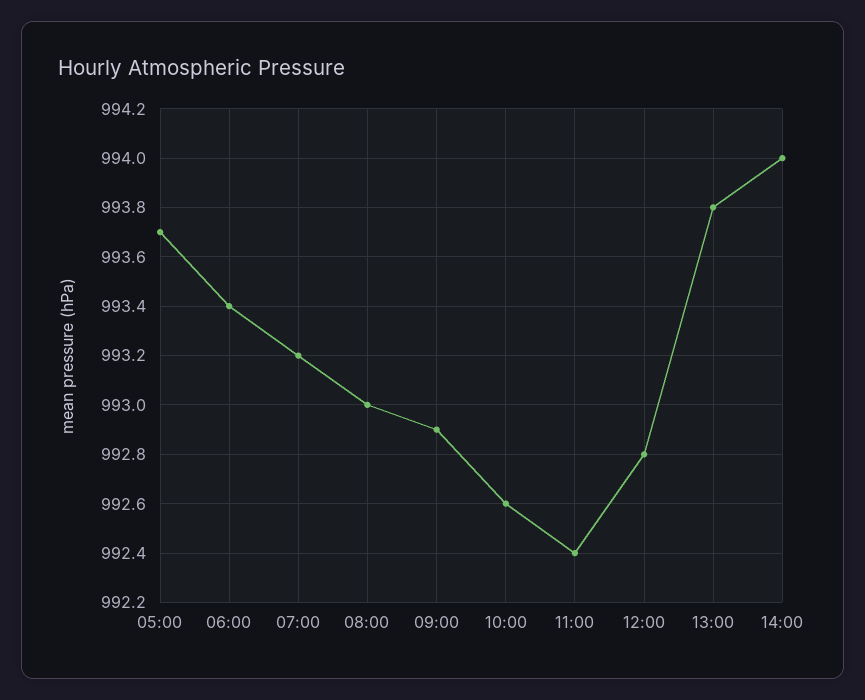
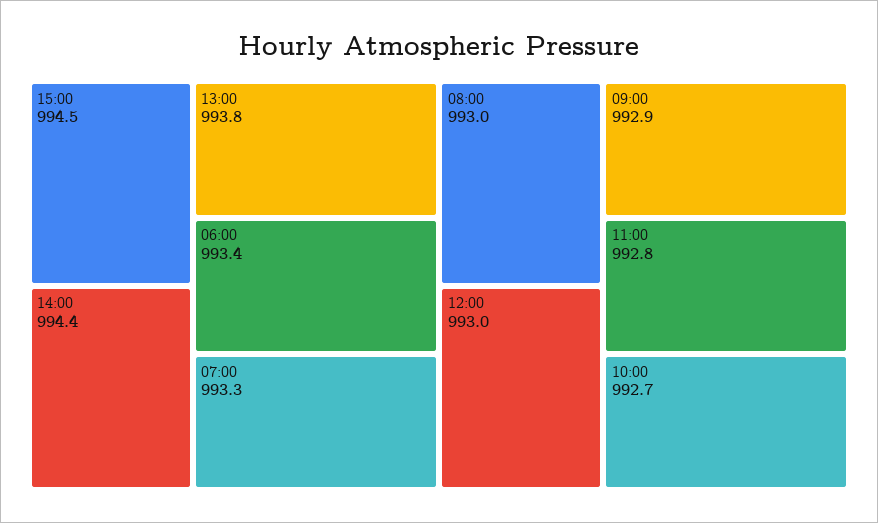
05:00: 993.7 -> none
07:00: 993.2 -> 993.3
10:00: 992.6 -> 992.7
11:00: 992.4 -> 992.8
12:00: 992.8 -> 993
14:00: 994 -> 994.4
15:00: none -> 994.5

